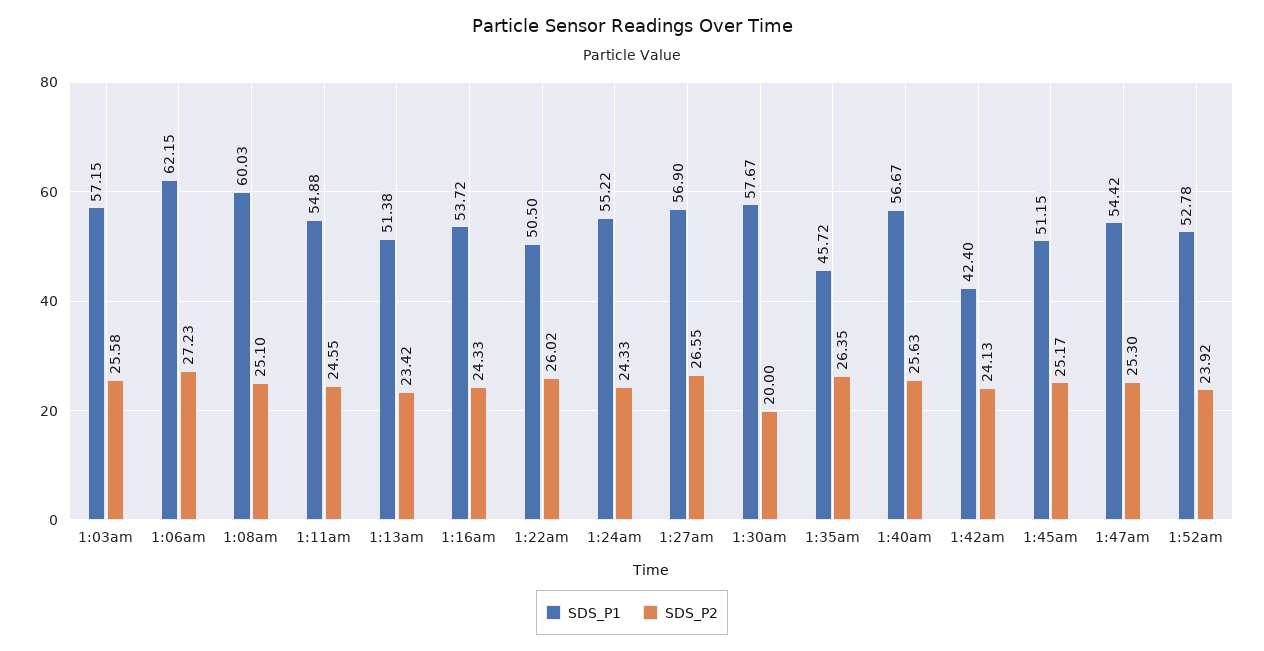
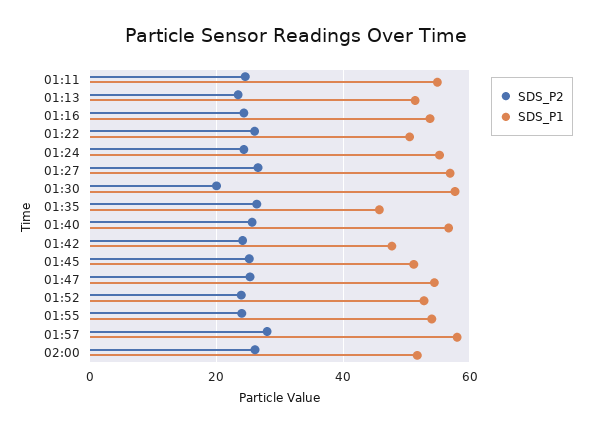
SDS_P1, 1:03am: 57.15 -> none
SDS_P2, 1:03am: 25.58 -> none
SDS_P1, 1:06am: 62.15 -> none
SDS_P2, 1:06am: 27.23 -> none
SDS_P1, 1:08am: 60.03 -> none
SDS_P2, 1:08am: 25.1 -> none
SDS_P1, 1:42am: 42.4 -> 48
SDS_P2, 01:55: none -> 24
SDS_P1, 01:55: none -> 54
SDS_P2, 01:57: none -> 28
SDS_P1, 01:57: none -> 58
SDS_P2, 02:00: none -> 26
SDS_P1, 02:00: none -> 52

